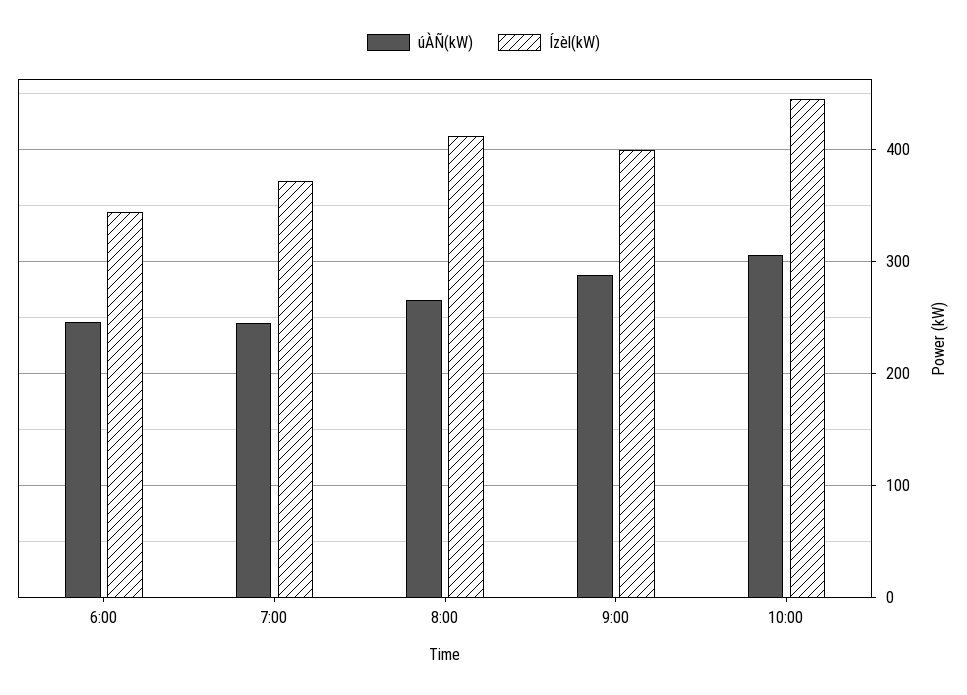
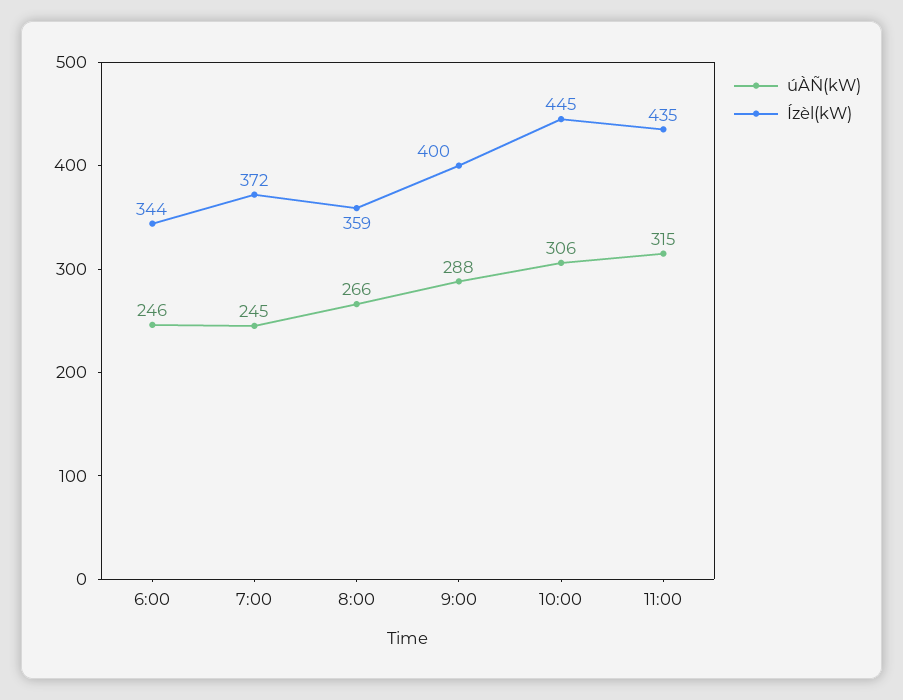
Ízèl(kW), 8:00: 410 -> 359
úÀÑ(kW), 11:00: none -> 315
Ízèl(kW), 11:00: none -> 435

